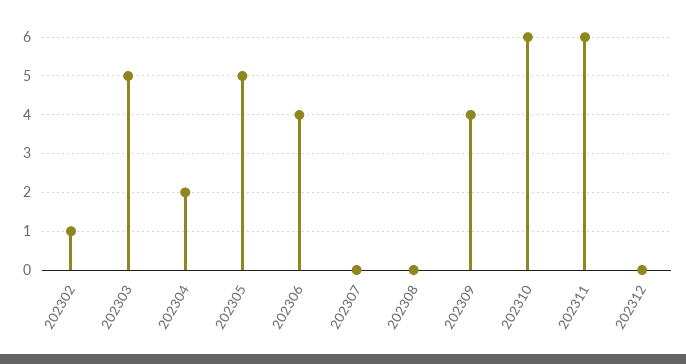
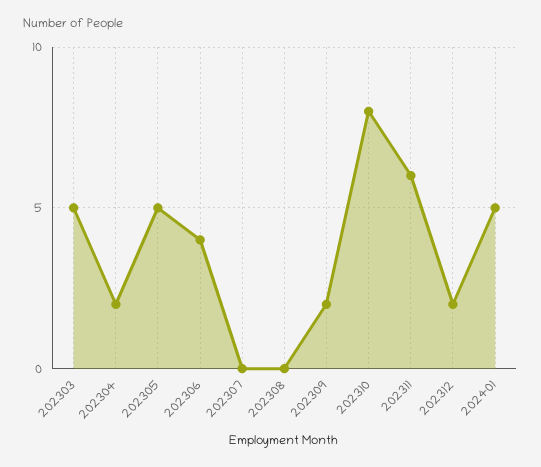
202302: 1 -> none
202309: 4 -> 2
202310: 6 -> 8
202312: 0 -> 2
202401: none -> 5

